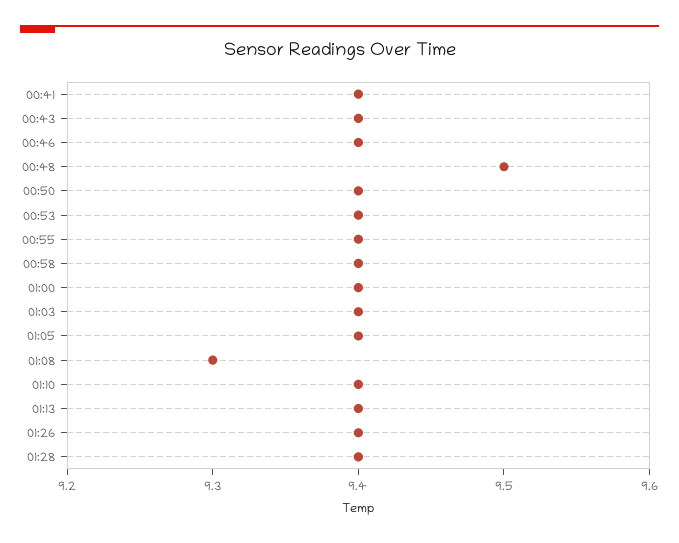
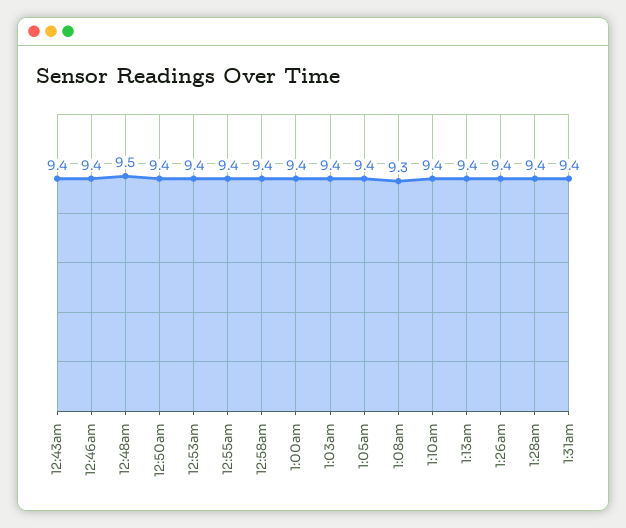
00:41: 9.4 -> none
1:31am: none -> 9.4

